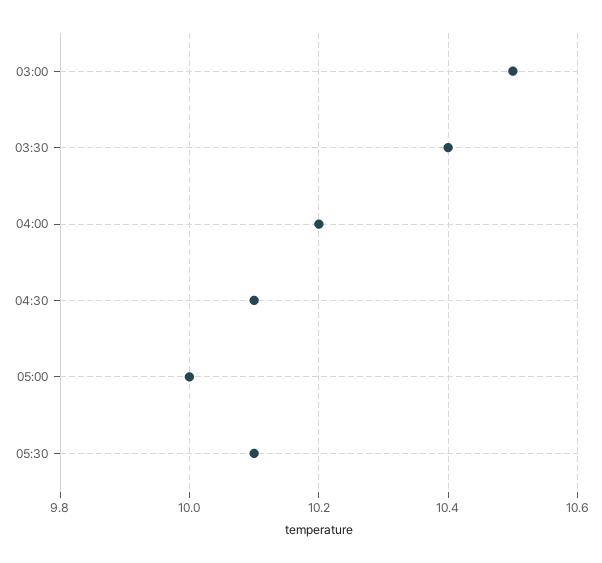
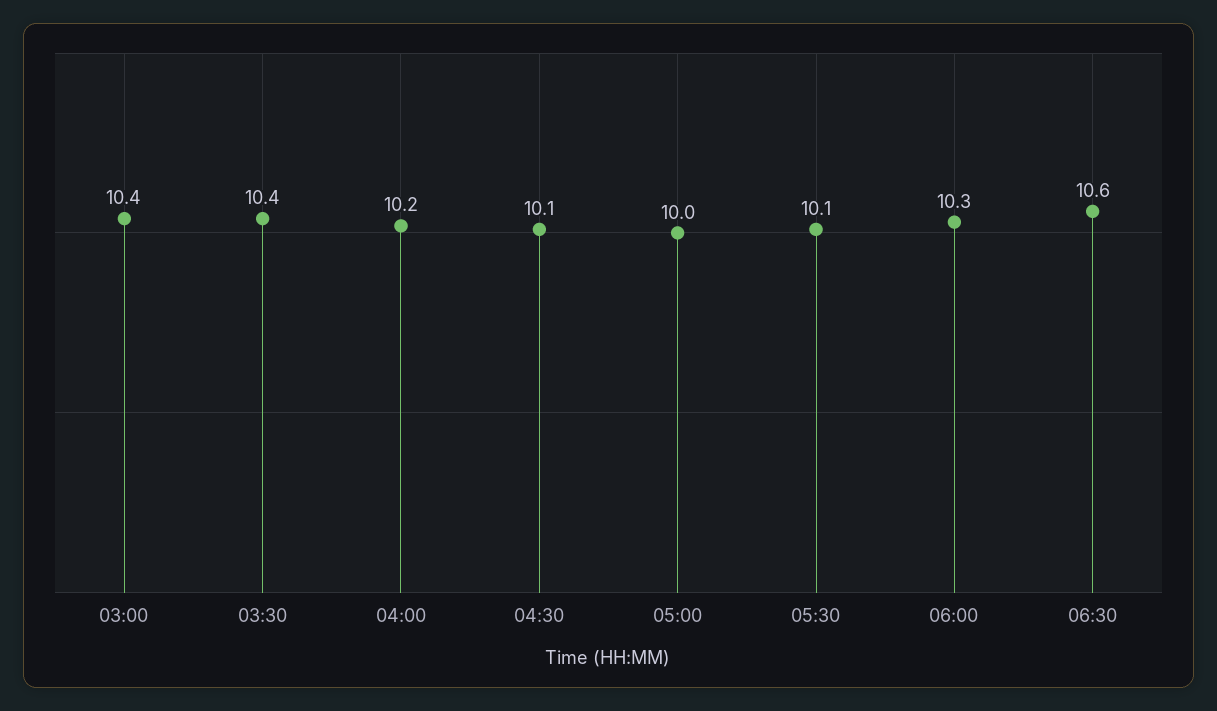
03:00: 10.5 -> 10.4
06:00: none -> 10.3
06:30: none -> 10.6

